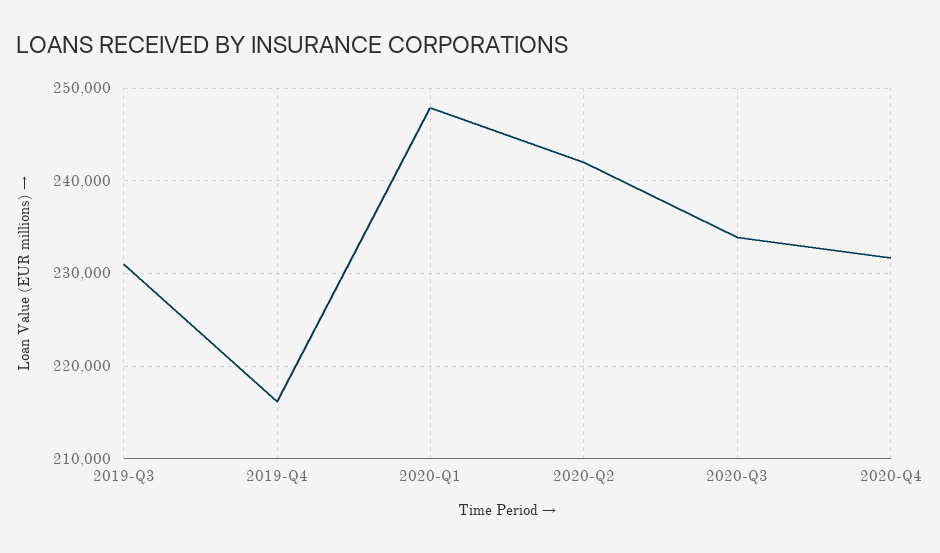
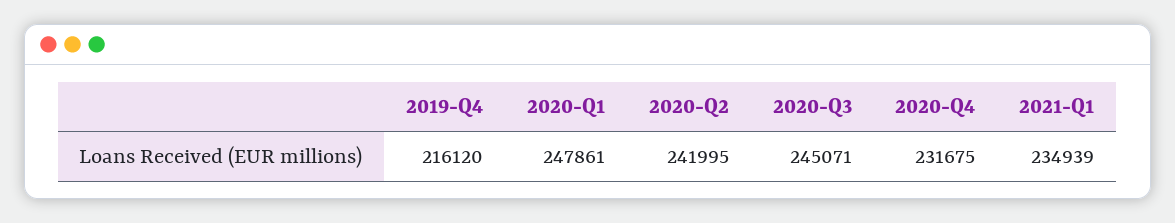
2019-Q3: 231000 -> none
2020-Q3: 234000 -> 245071
2021-Q1: none -> 234939

